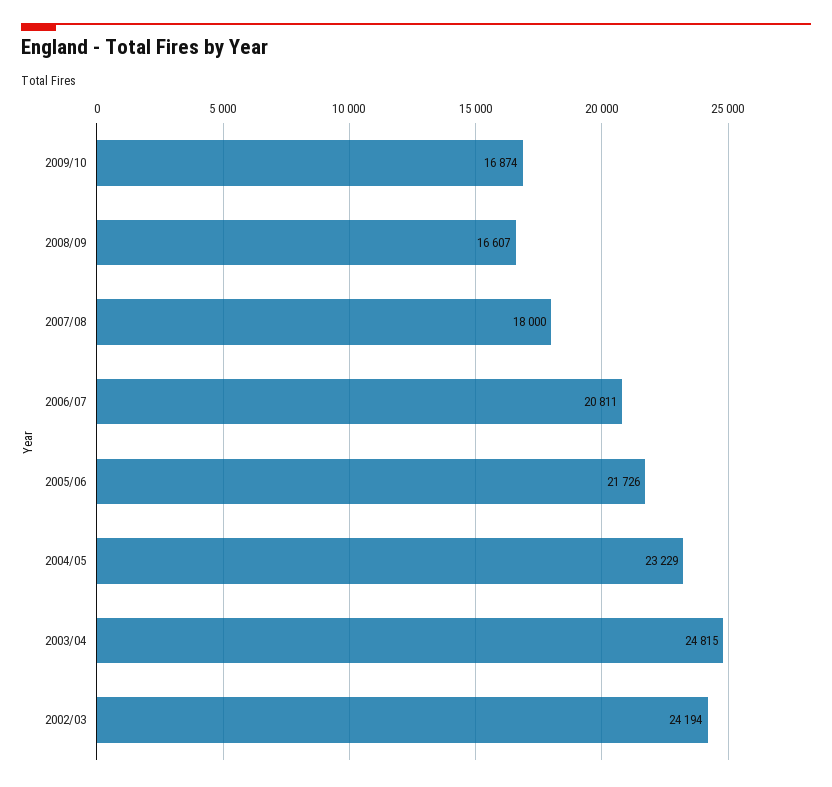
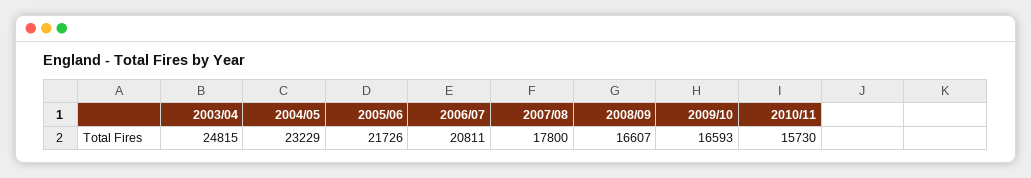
2009/10: 16874 -> 16593
2007/08: 18000 -> 17800
2002/03: 24194 -> none
2010/11: none -> 15730

